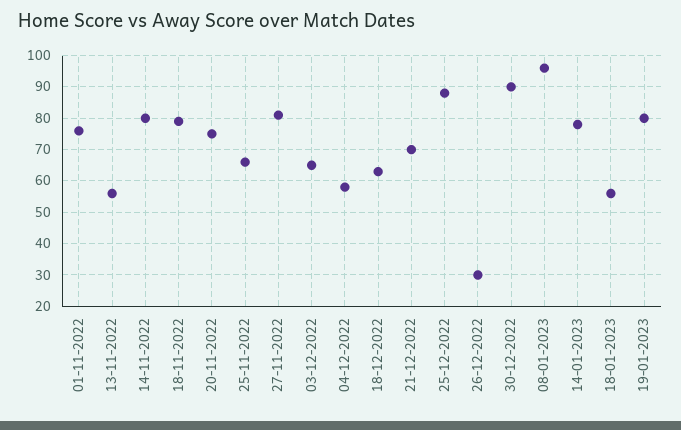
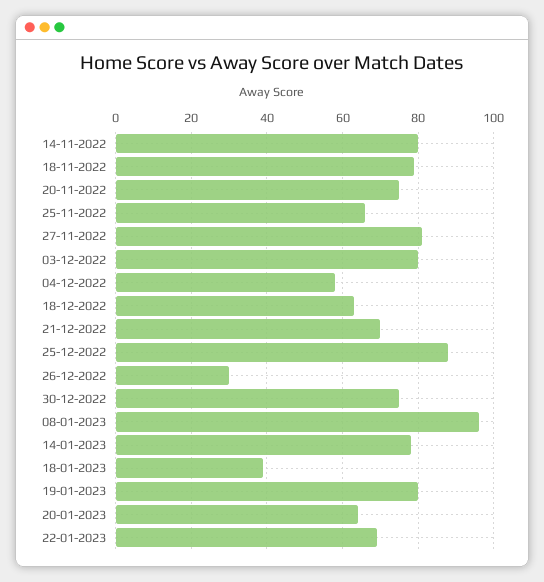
01-11-2022: 75 -> none
13-11-2022: 55 -> none
03-12-2022: 65 -> 80
30-12-2022: 90 -> 75
18-01-2023: 55 -> 40
20-01-2023: none -> 65
22-01-2023: none -> 70

